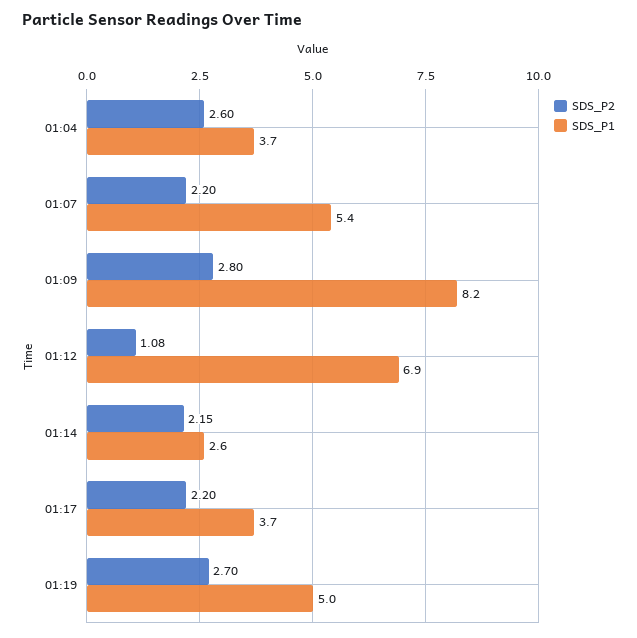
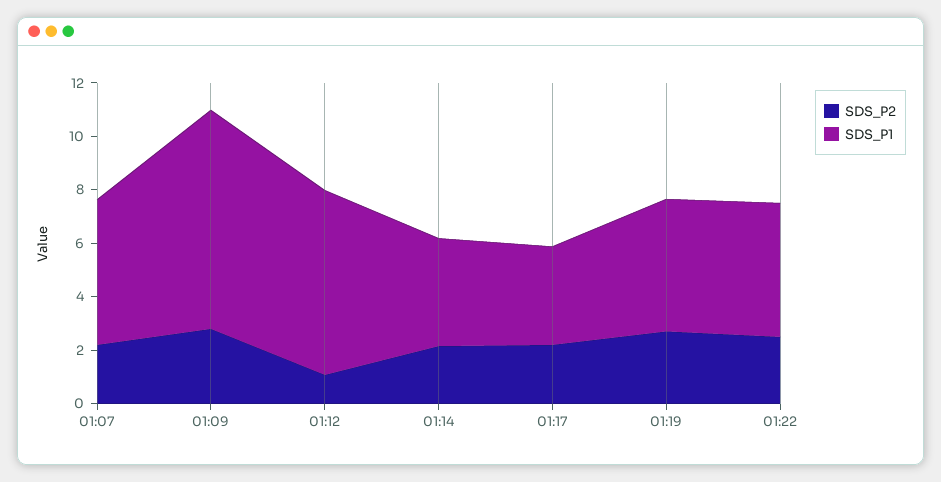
SDS_P2, 01:04: 2.6 -> none
SDS_P1, 01:04: 3.7 -> none
SDS_P1, 01:14: 2.6 -> 4
SDS_P2, 01:22: none -> 2.5
SDS_P1, 01:22: none -> 5

